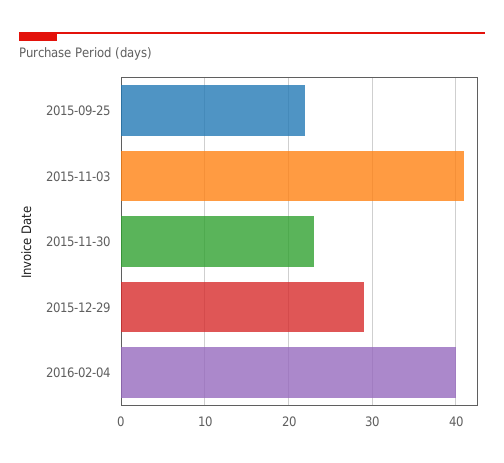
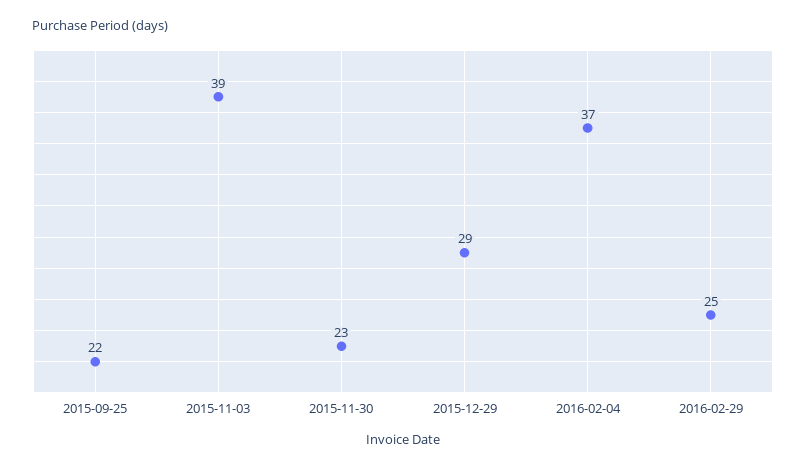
2015-11-03: 41 -> 39
2016-02-04: 40 -> 37
2016-02-29: none -> 25

